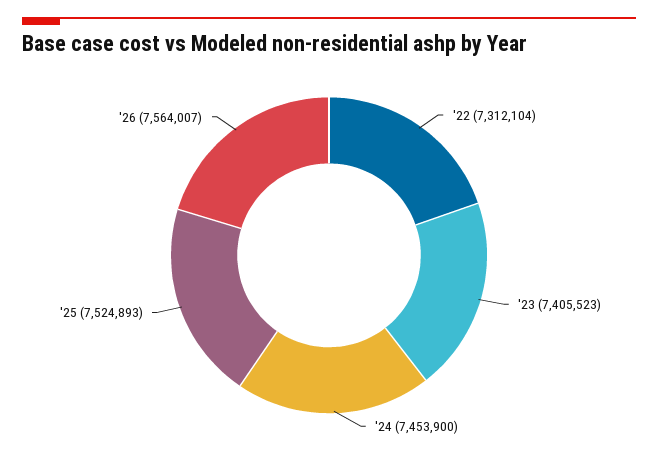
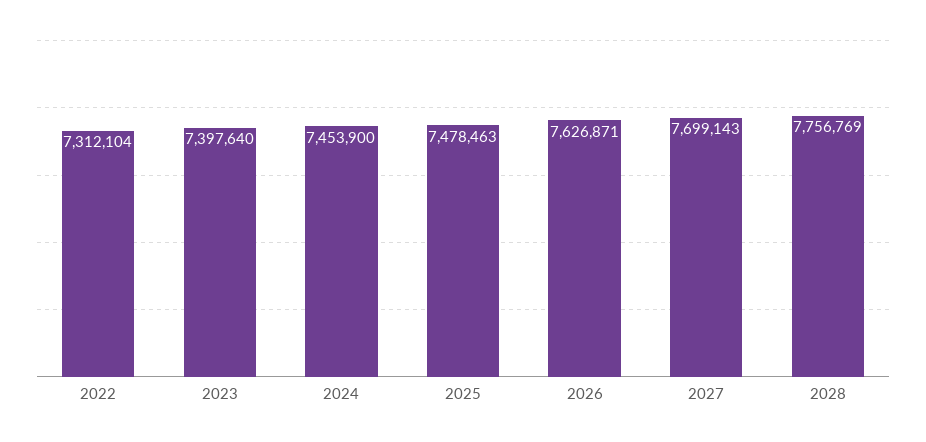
'23: 7405523 -> 7397640
'25: 7524893 -> 7478463
'26: 7564007 -> 7626871
2027: none -> 7699143
2028: none -> 7756769

